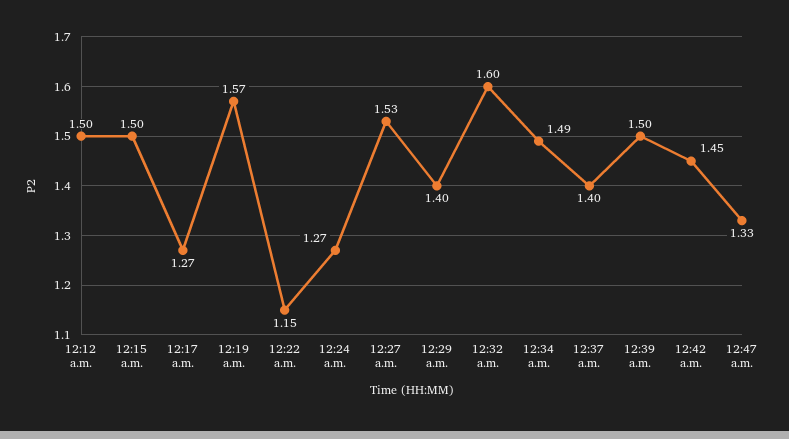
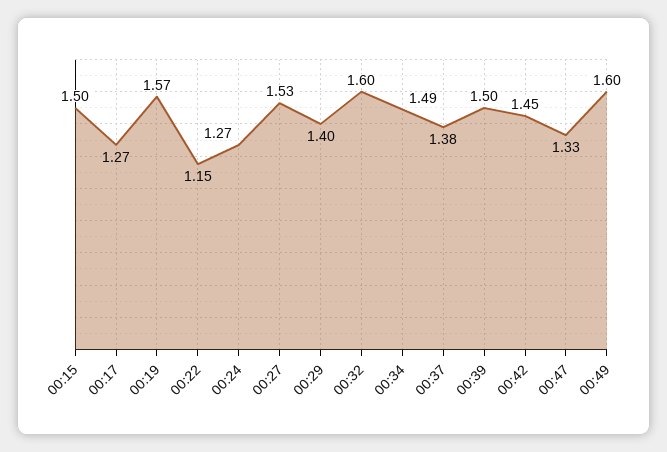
12:12 a.m.: 1.5 -> none
12:37 a.m.: 1.4 -> 1.38
00:49: none -> 1.6

